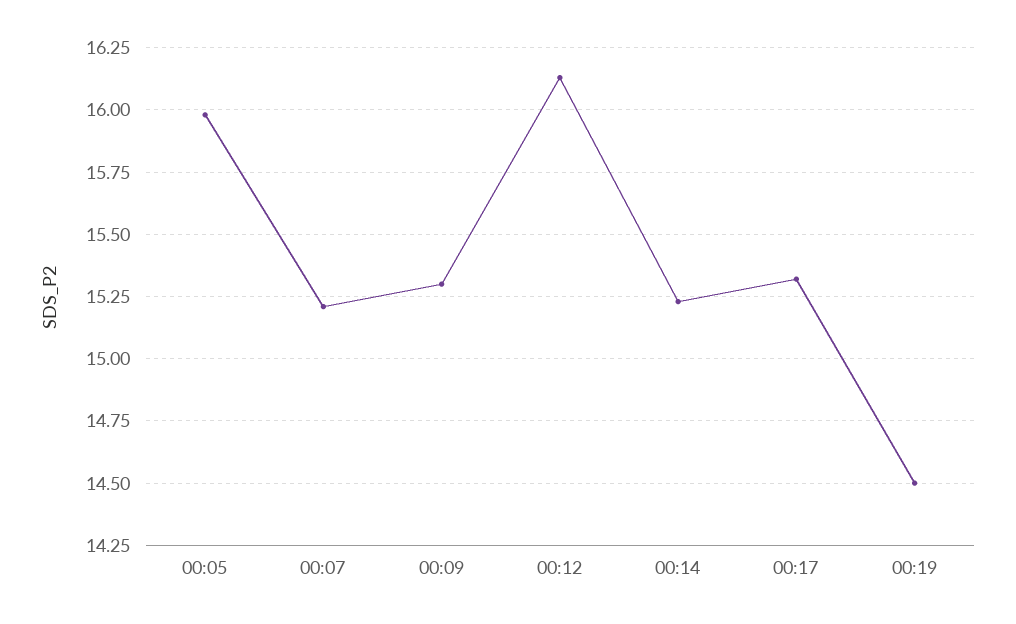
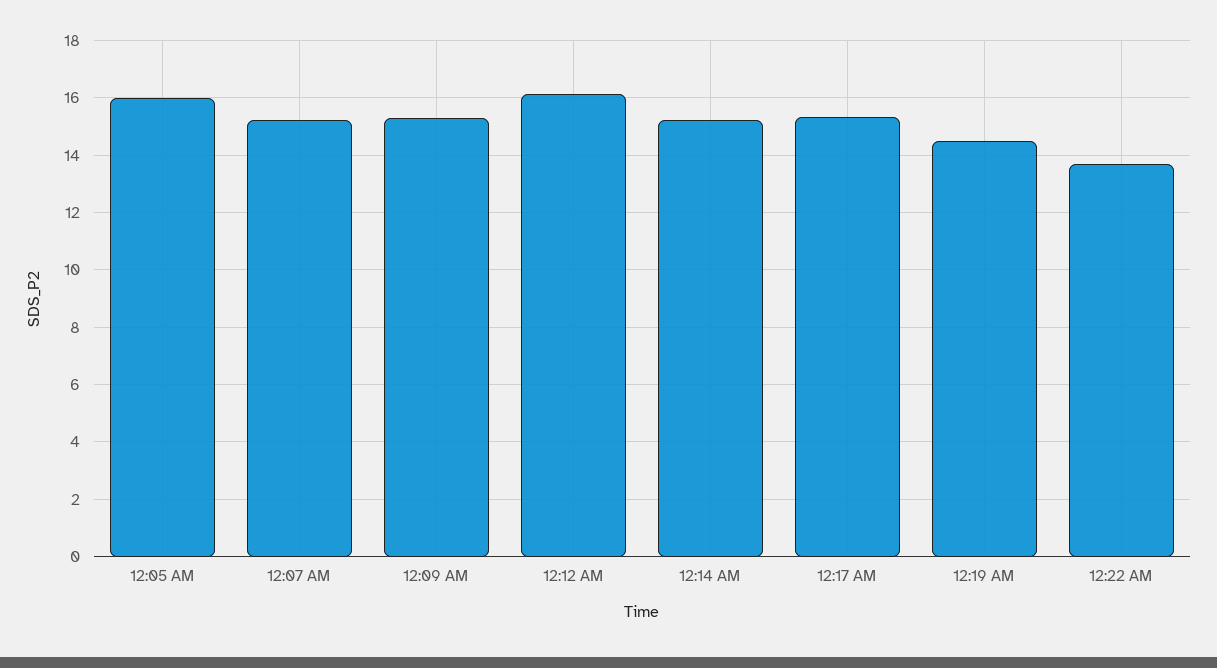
12:22 AM: none -> 13.75

